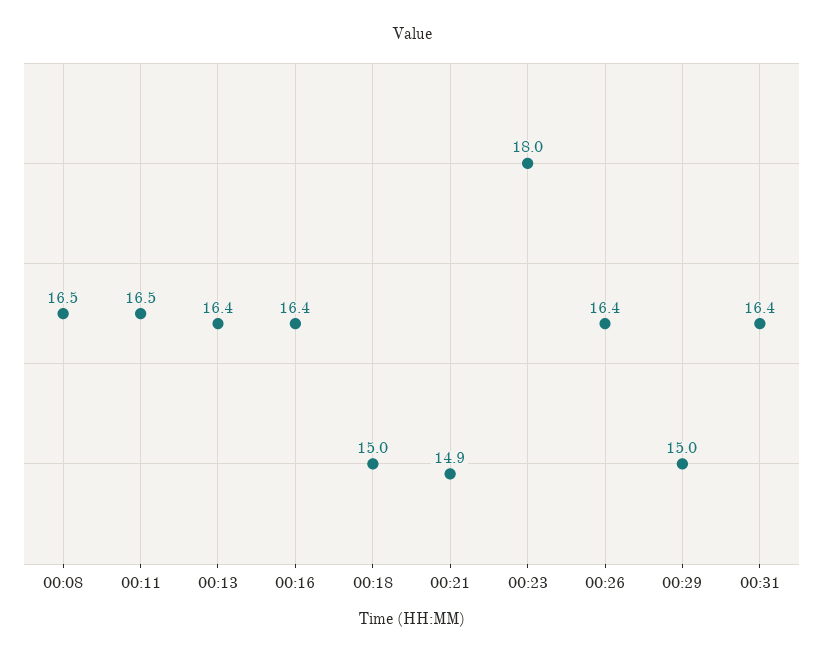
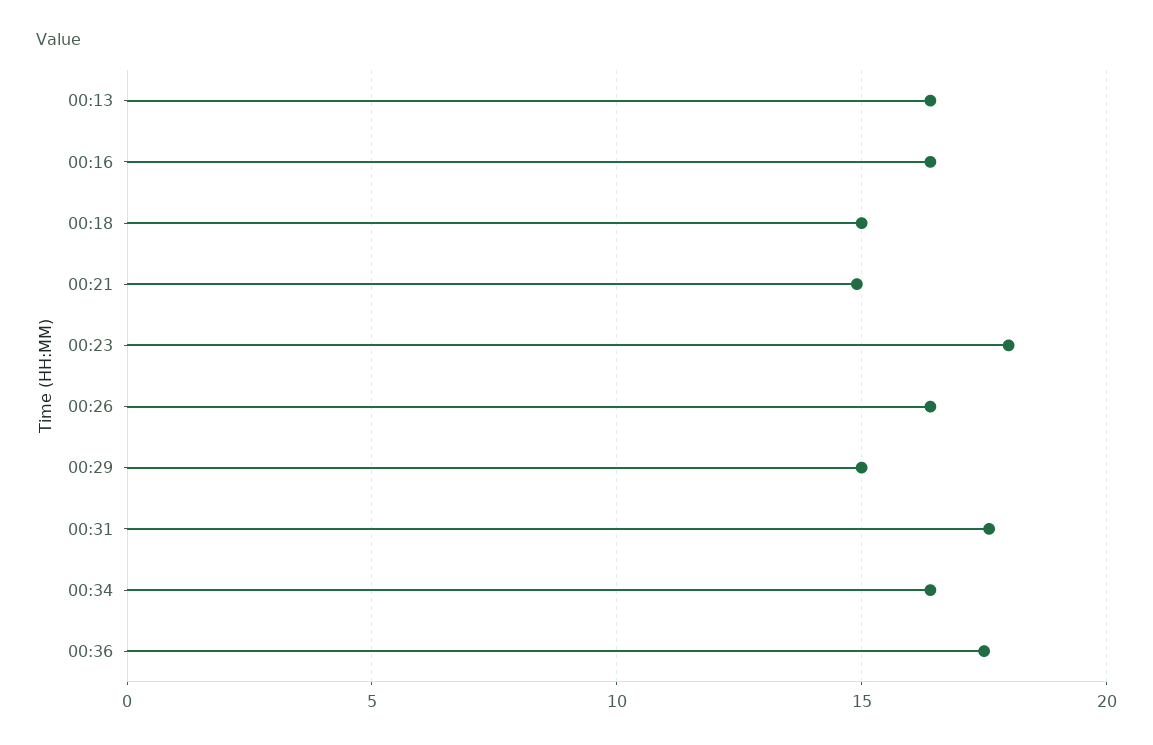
00:08: 16.5 -> none
00:11: 16.5 -> none
00:31: 16.4 -> 17.5
00:34: none -> 16.5
00:36: none -> 17.5

